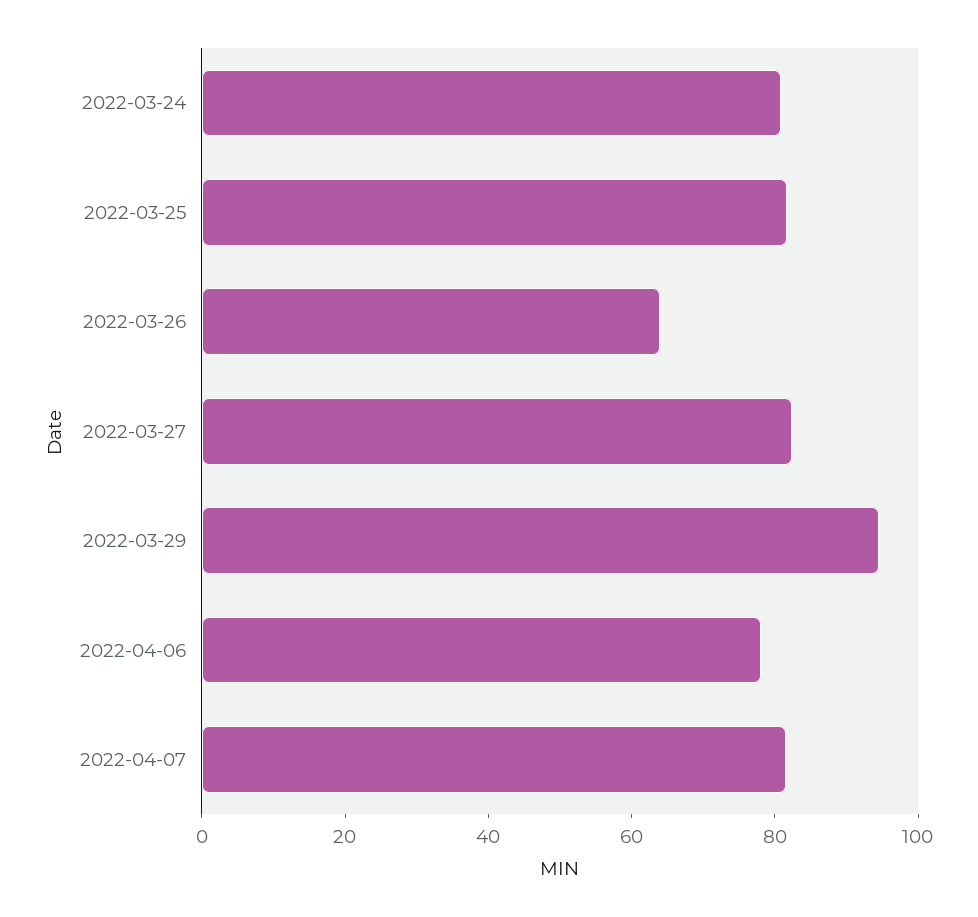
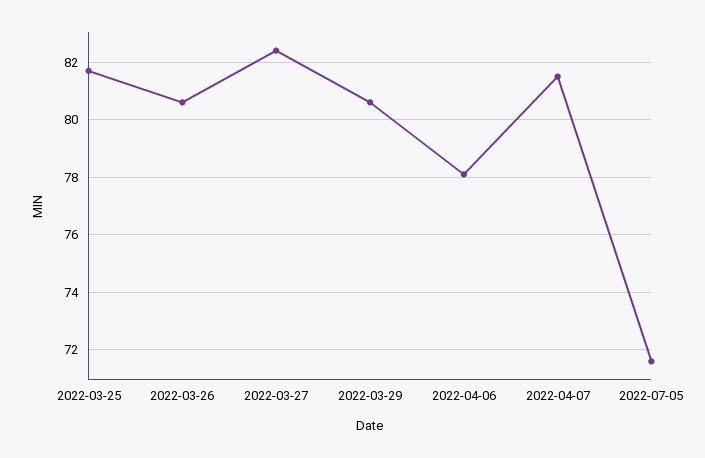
2022-03-24: 80 -> none
2022-03-26: 65 -> 80.5
2022-03-29: 95 -> 80.5
2022-07-05: none -> 71.5

